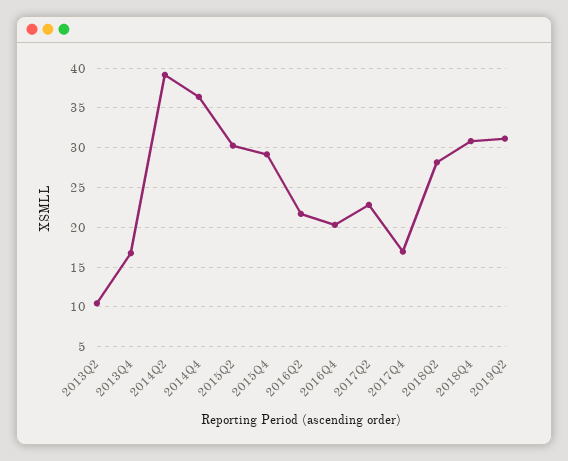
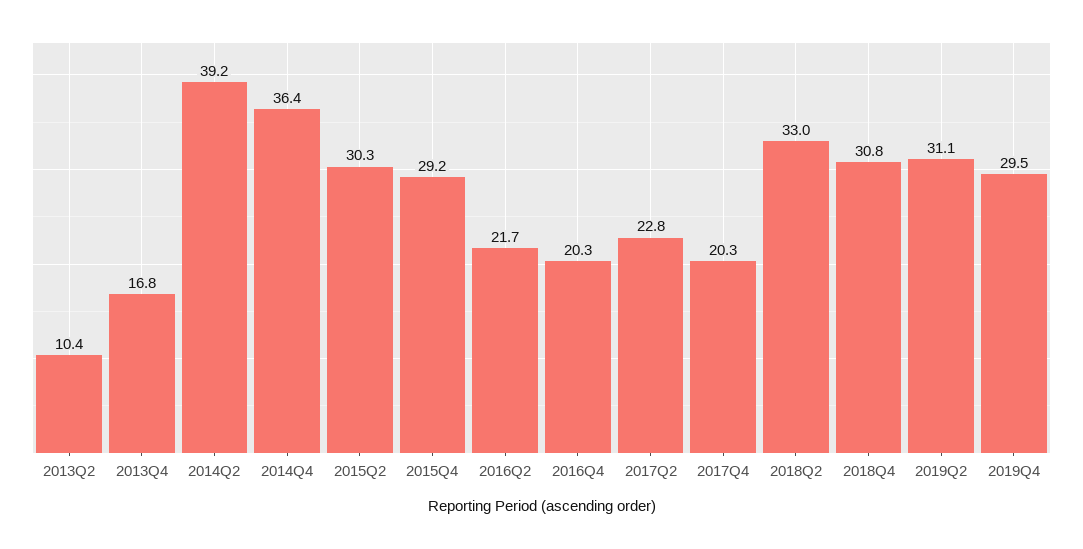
2017Q4: 17 -> 20.3
2018Q2: 28 -> 33
2019Q4: none -> 29.5

